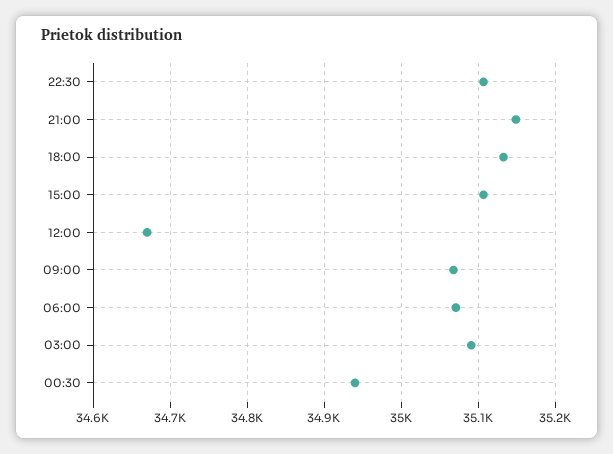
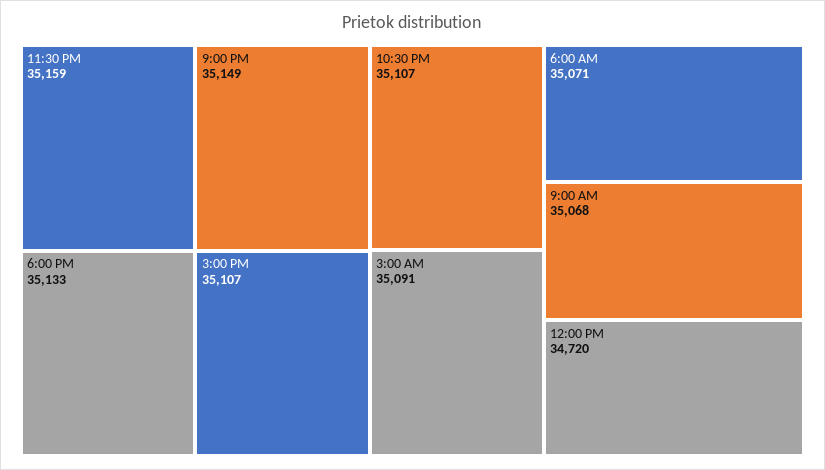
12:00: 34670 -> 34720
00:30: 34940 -> none
11:30 PM: none -> 35159

